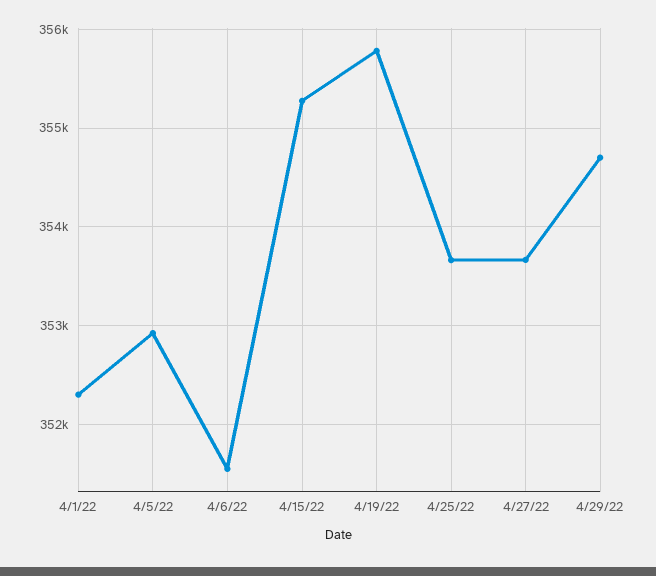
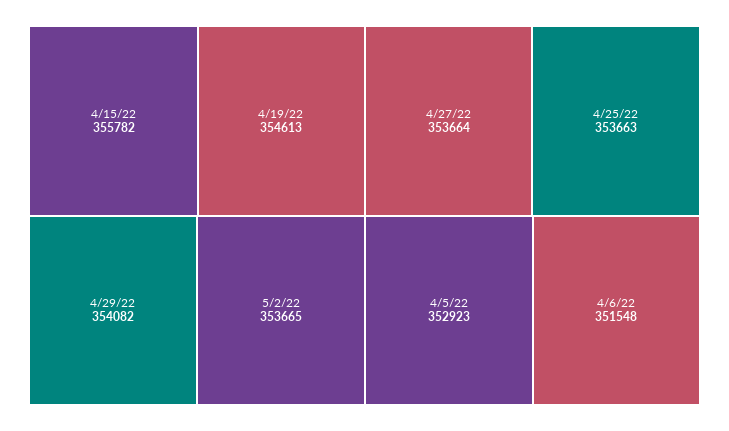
4/1/22: 352300 -> none
4/15/22: 355300 -> 355782
4/19/22: 355800 -> 354613
4/29/22: 354700 -> 354082
5/2/22: none -> 353665

